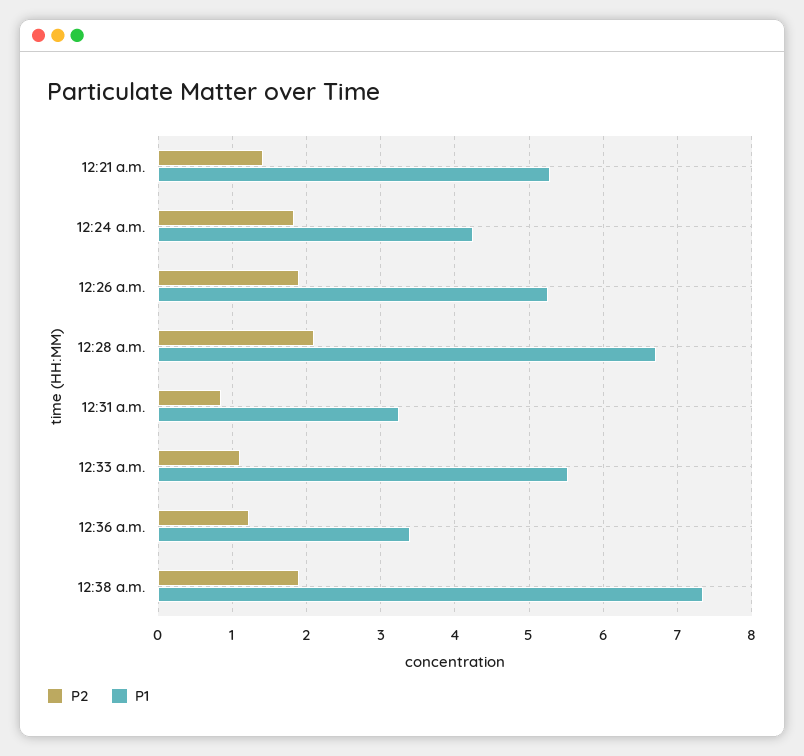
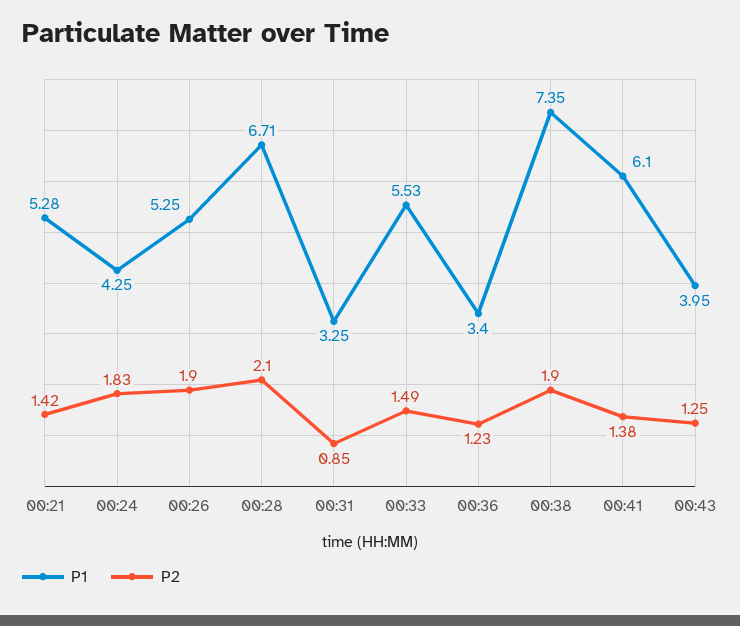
P2, 12:33 a.m.: 1.1 -> 1.49
P1, 00:41: none -> 6.1
P2, 00:41: none -> 1.38
P1, 00:43: none -> 3.95
P2, 00:43: none -> 1.25

